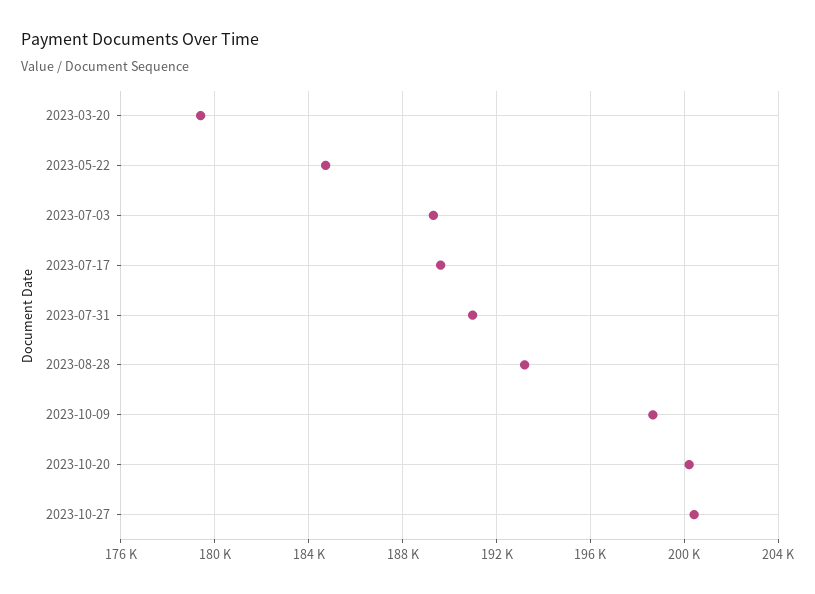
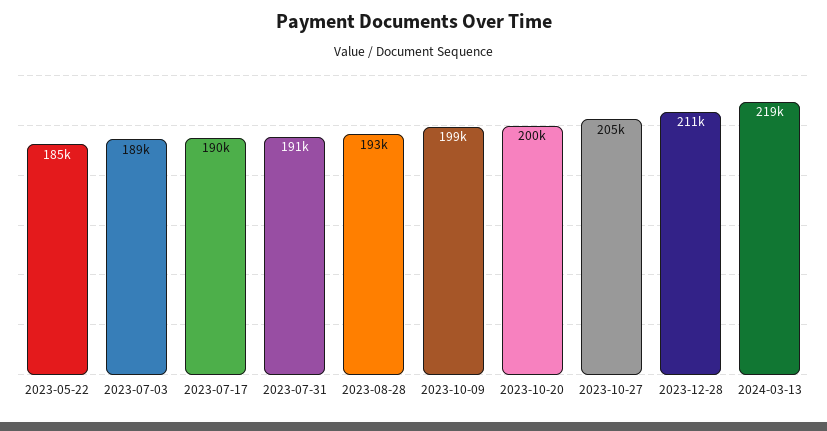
2023-03-20: 179500 -> none
2023-10-27: 200500 -> 205000
2023-12-28: none -> 211000
2024-03-13: none -> 219000

